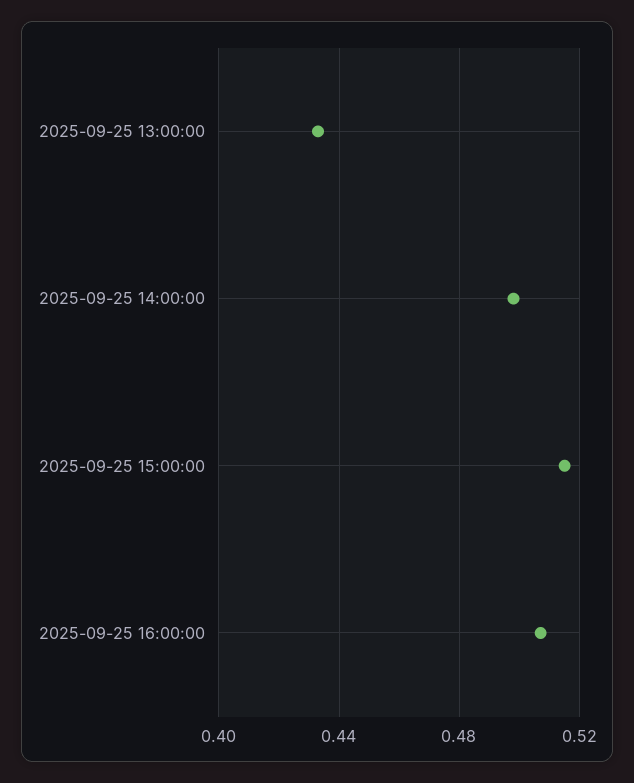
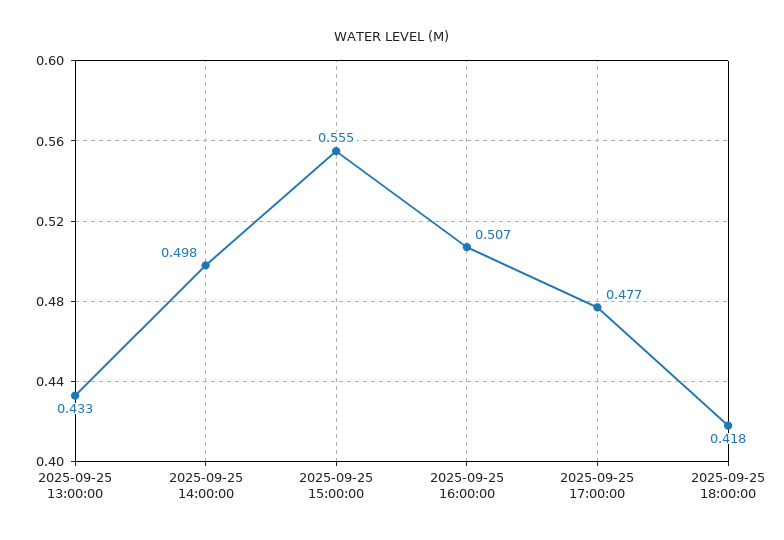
2025-09-25 15:00:00: 0.515 -> 0.555
2025-09-25 17:00:00: none -> 0.477
2025-09-25 18:00:00: none -> 0.418

